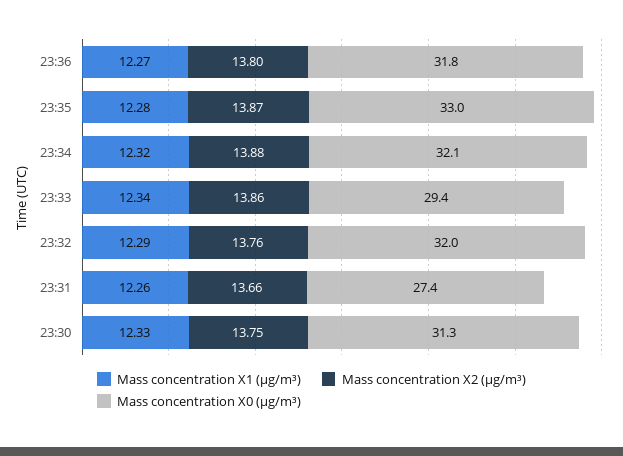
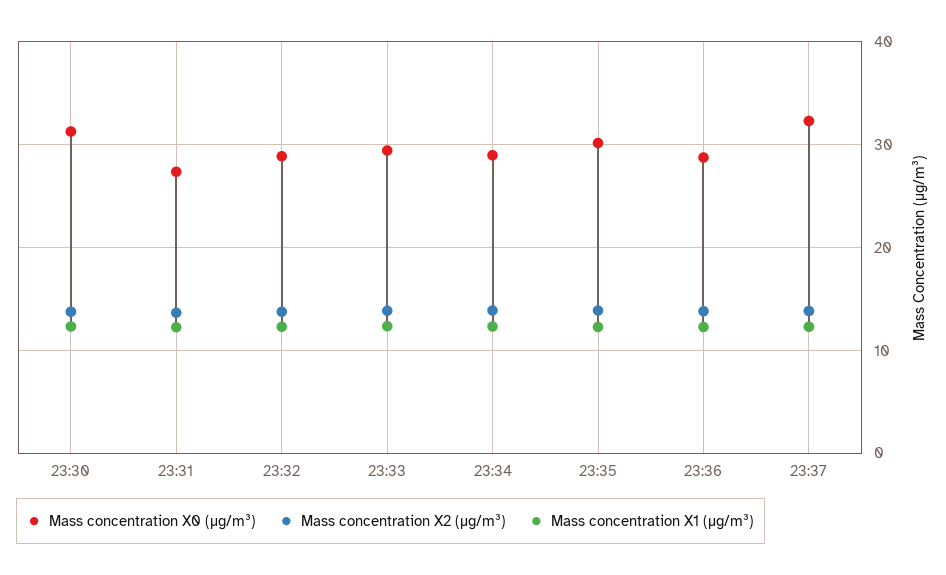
Mass concentration X0 (μg/m³), 23:36: 31.8 -> 29
Mass concentration X0 (μg/m³), 23:35: 33 -> 30
Mass concentration X0 (μg/m³), 23:34: 32.1 -> 29
Mass concentration X0 (μg/m³), 23:32: 32 -> 29
Mass concentration X0 (μg/m³), 23:37: none -> 32
Mass concentration X2 (μg/m³), 23:37: none -> 14
Mass concentration X1 (μg/m³), 23:37: none -> 12

